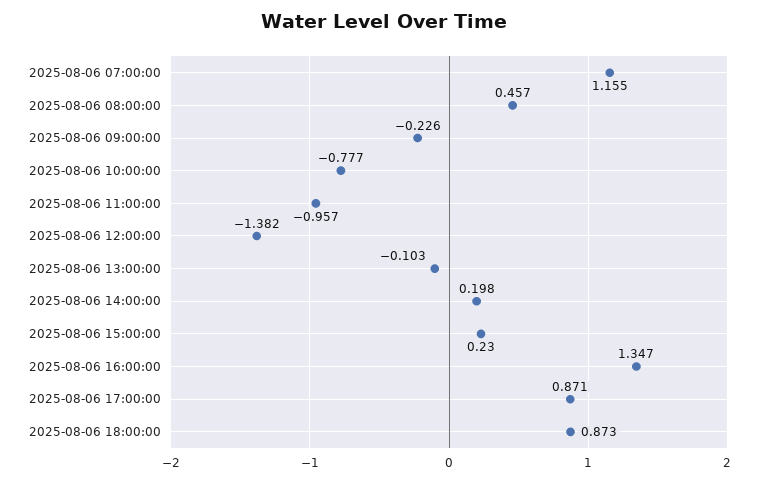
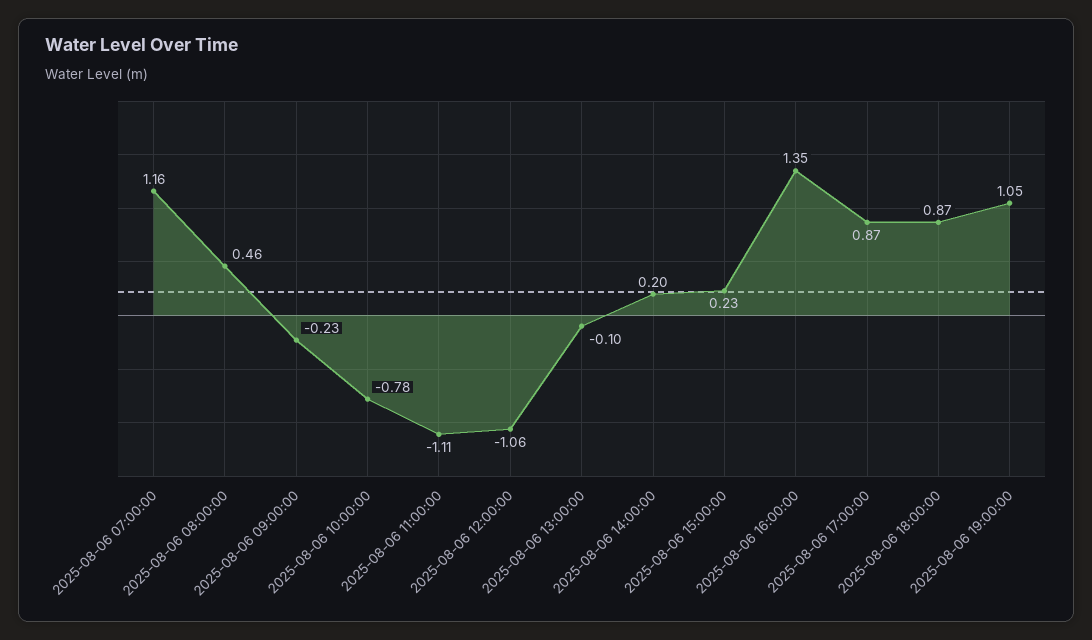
2025-08-06 11:00:00: -0.957 -> -1.11
2025-08-06 12:00:00: -1.382 -> -1.06
2025-08-06 19:00:00: none -> 1.05

